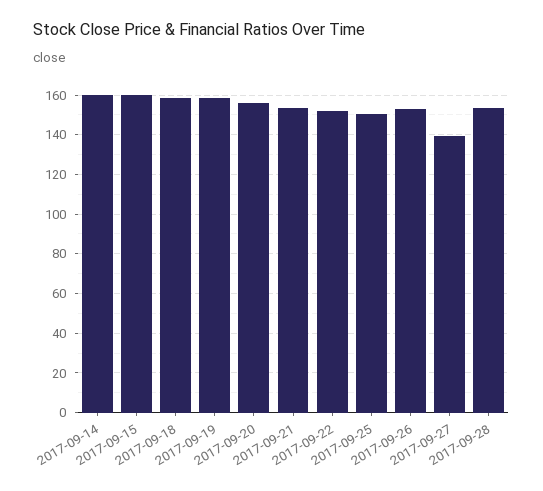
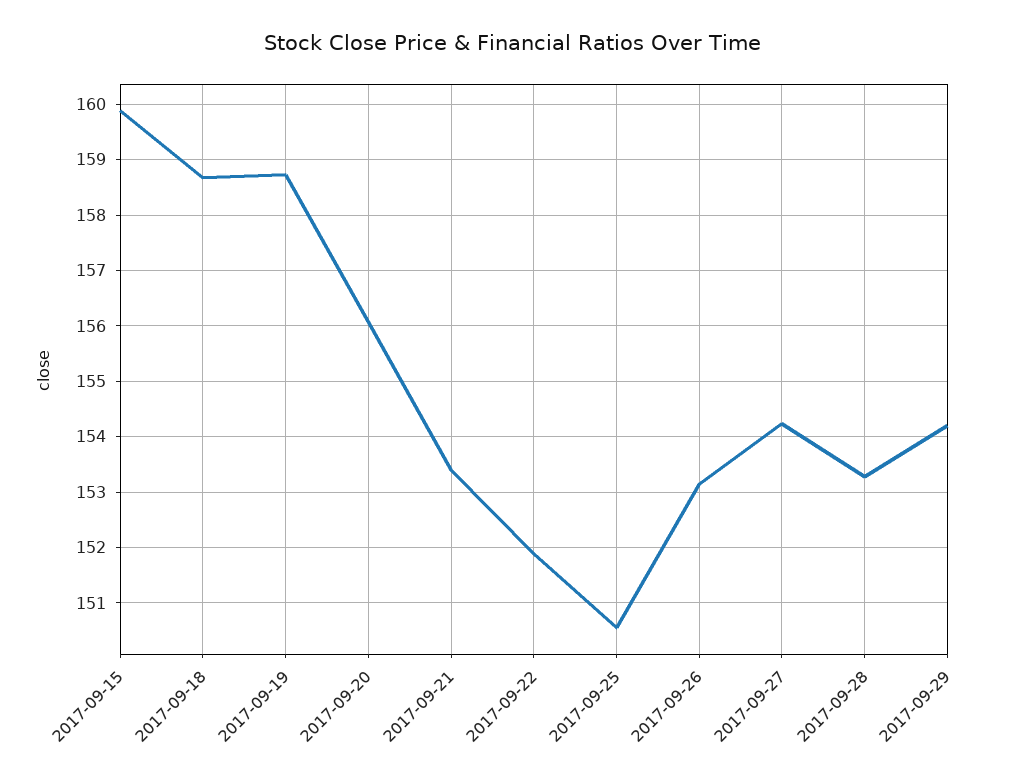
2017-09-14: 160 -> none
2017-09-27: 140 -> 154.2
2017-09-29: none -> 154.2

